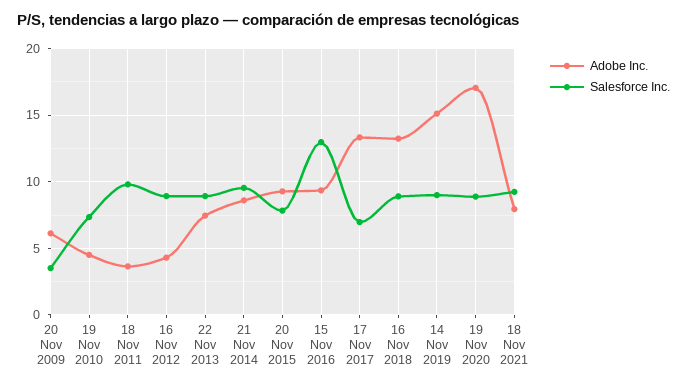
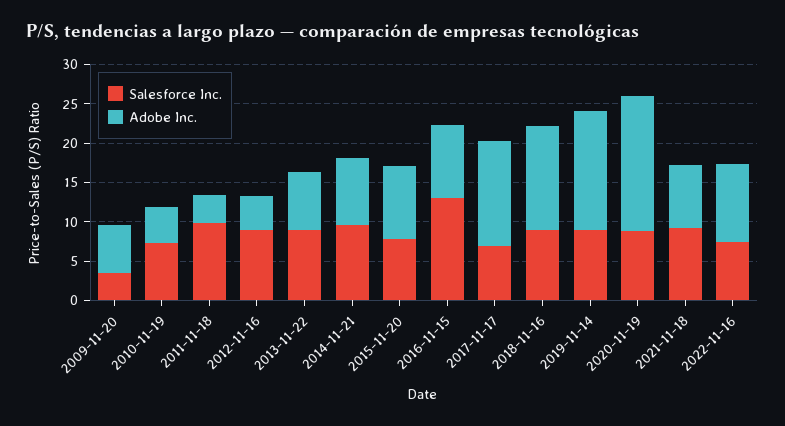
Salesforce Inc., 2022-11-16: none -> 7.5
Adobe Inc., 2022-11-16: none -> 10

